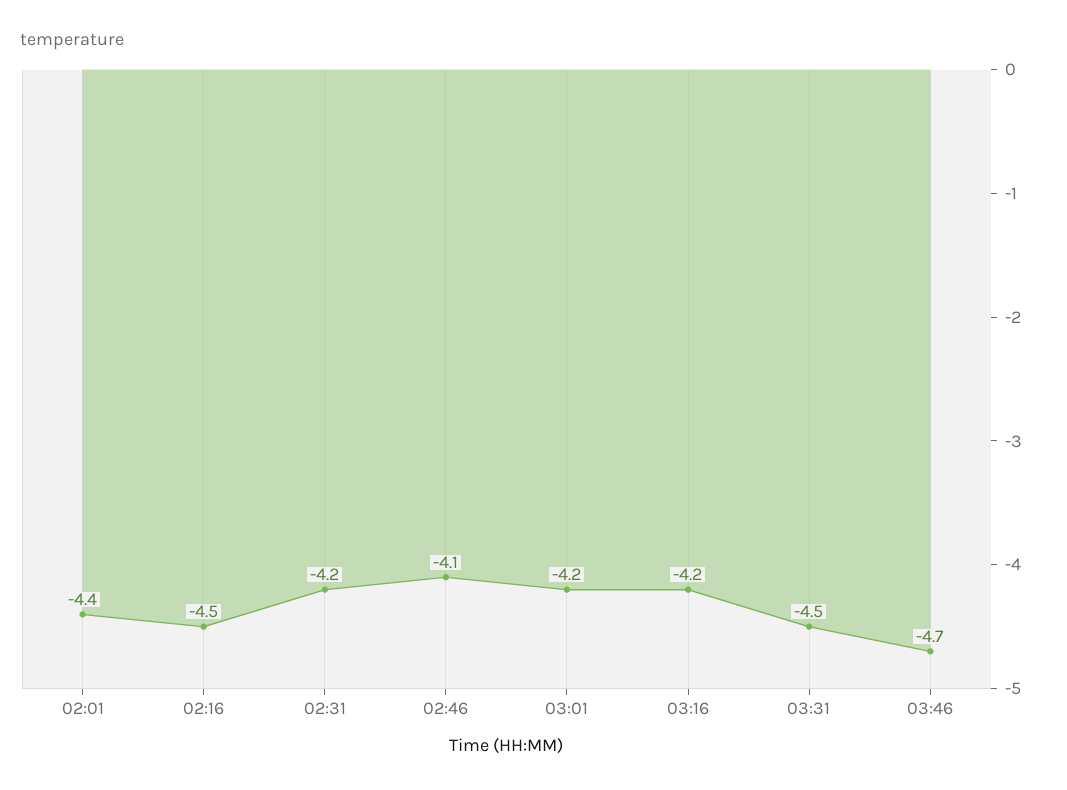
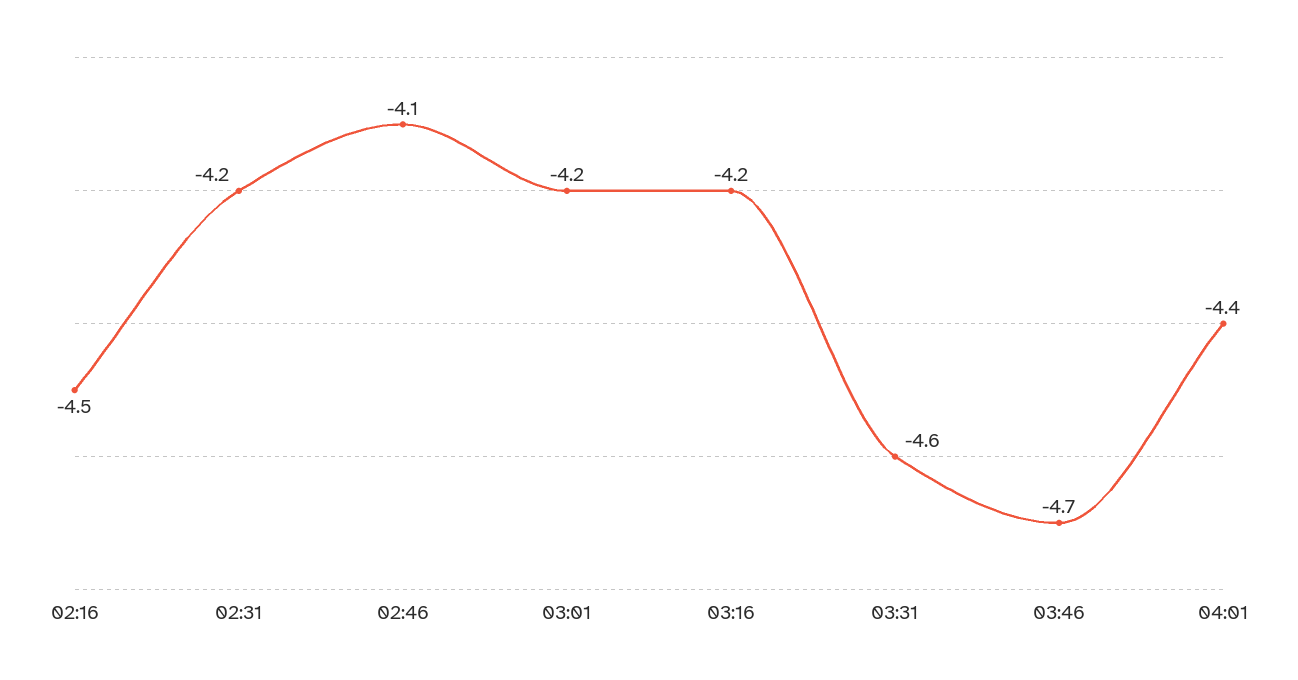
02:01: -4.4 -> none
03:31: -4.5 -> -4.6
04:01: none -> -4.4

